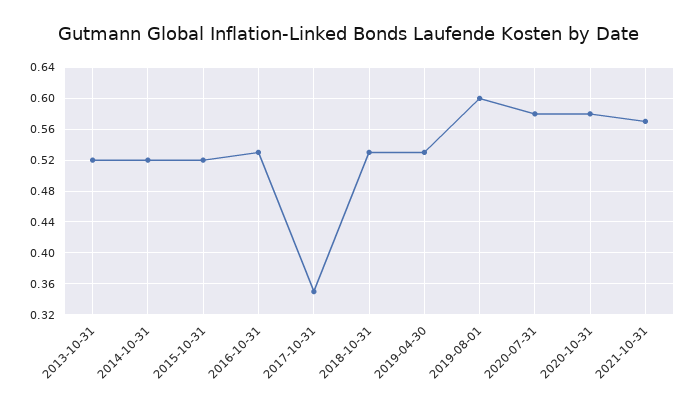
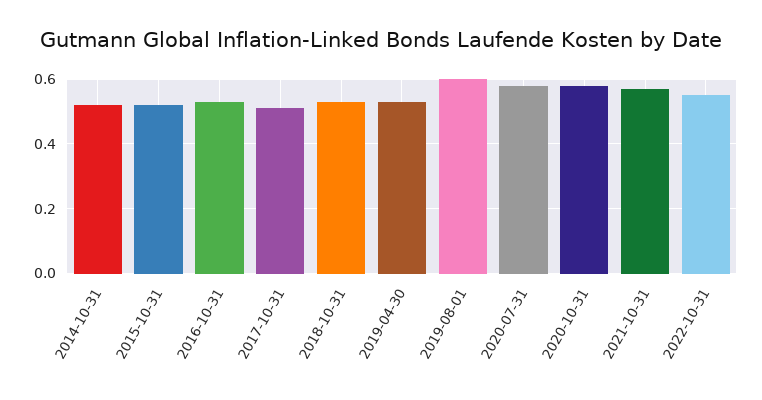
2013-10-31: 0.52 -> none
2017-10-31: 0.35 -> 0.5
2022-10-31: none -> 0.55

